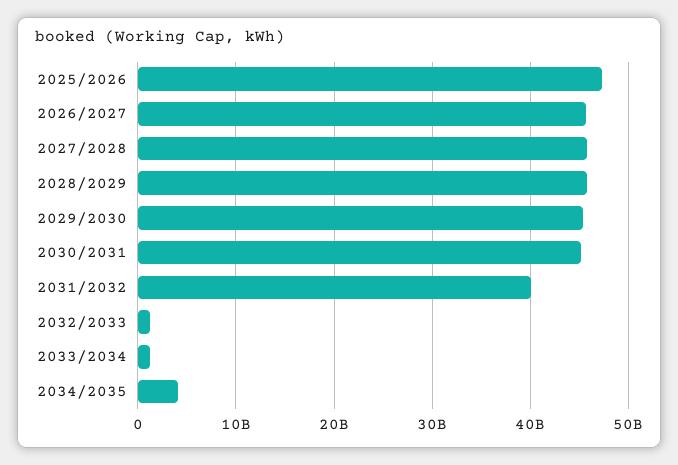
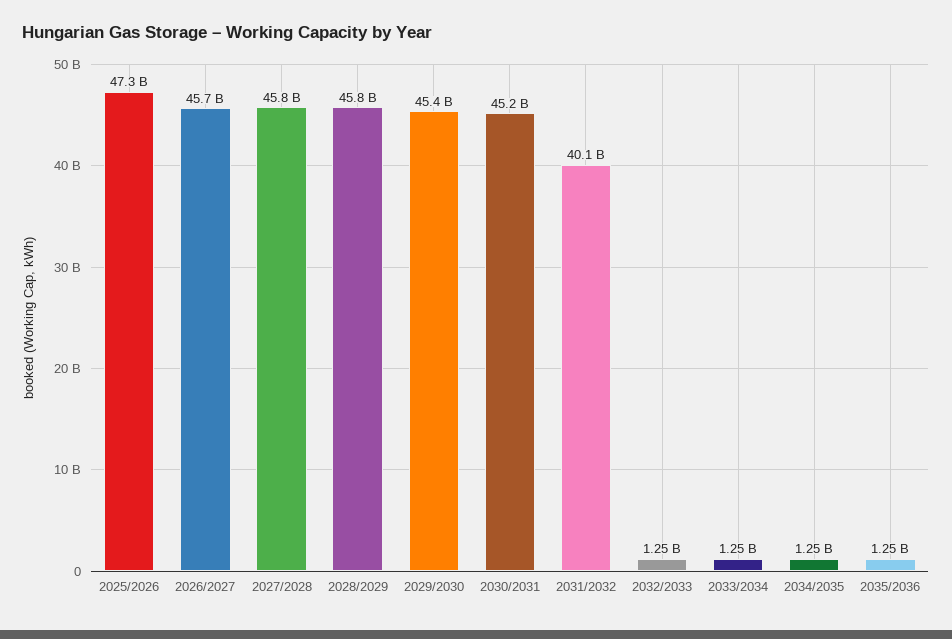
2034/2035: 4000000000 -> 1250000000
2035/2036: none -> 1250000000

